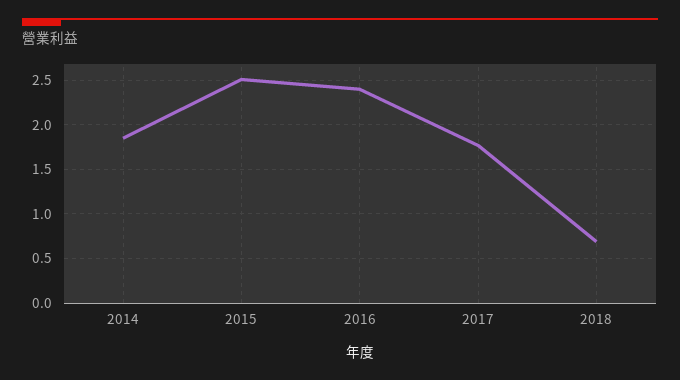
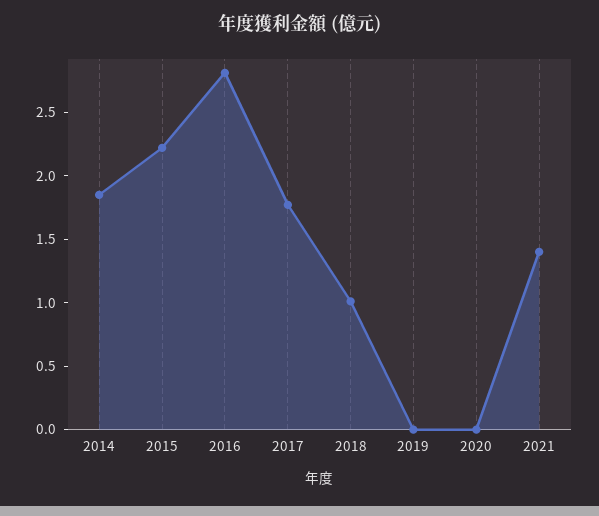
2015: 2.5 -> 2.2
2016: 2.4 -> 2.8
2018: 0.7 -> 1
2019: none -> 0
2020: none -> 0
2021: none -> 1.4

